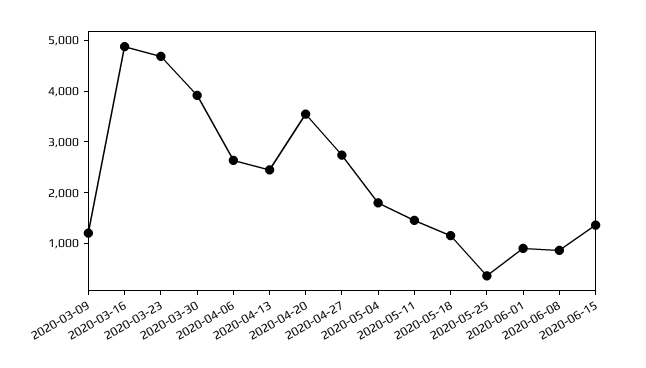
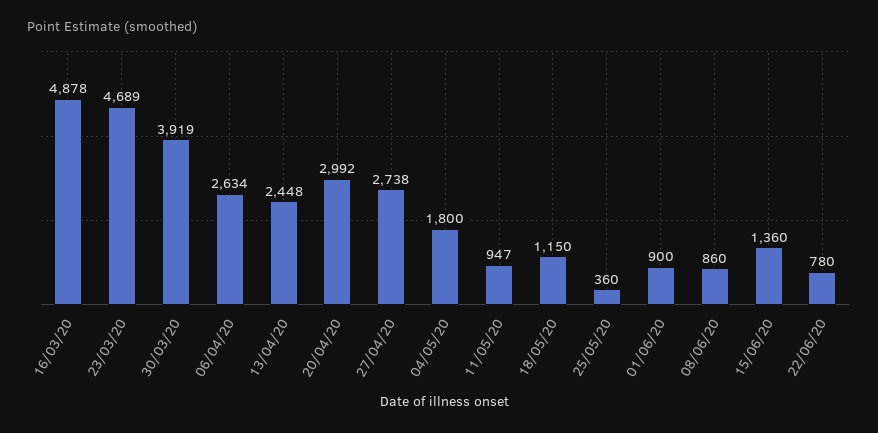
2020-03-09: 1200 -> none
2020-04-20: 3600 -> 2992
2020-05-11: 1400 -> 947
22/06/20: none -> 780

